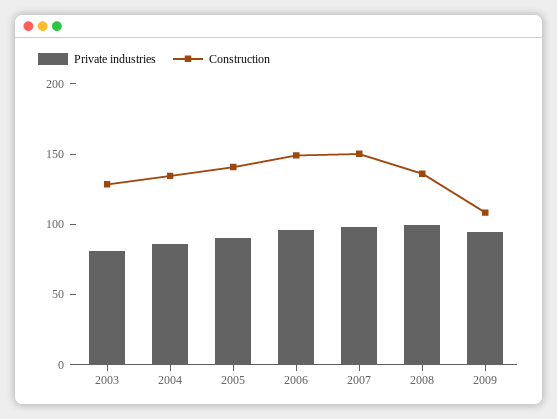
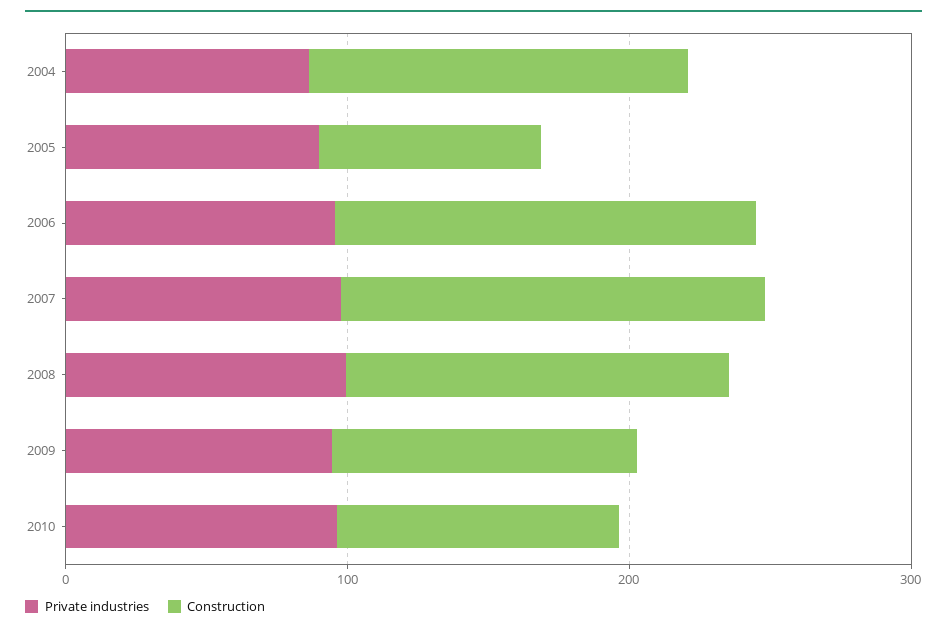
Private industries, 2003: 80 -> none
Construction, 2003: 130 -> none
Construction, 2005: 140 -> 80
Private industries, 2010: none -> 100
Construction, 2010: none -> 100

